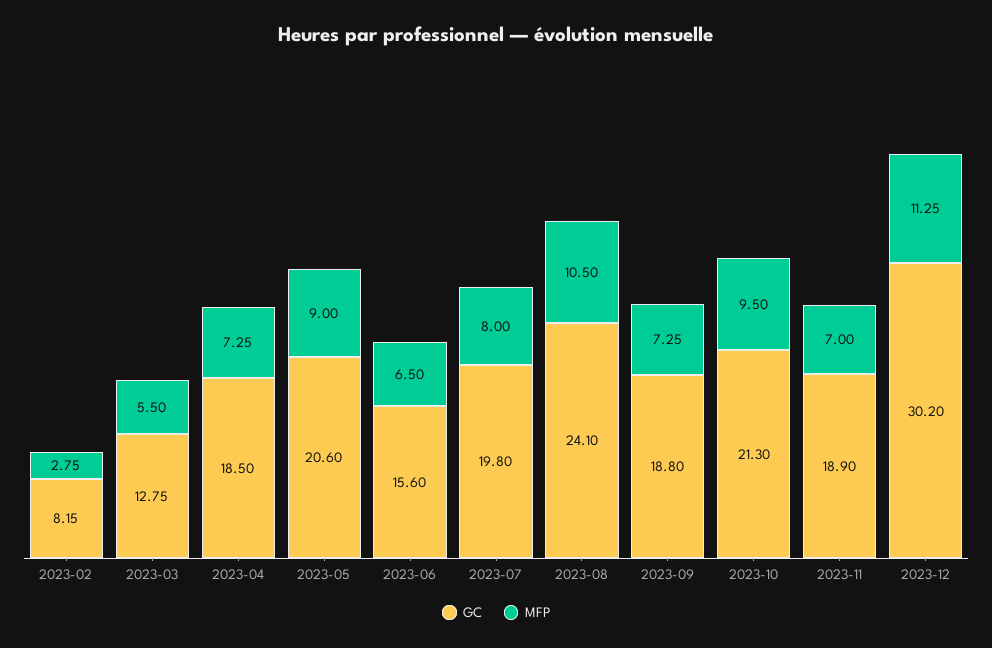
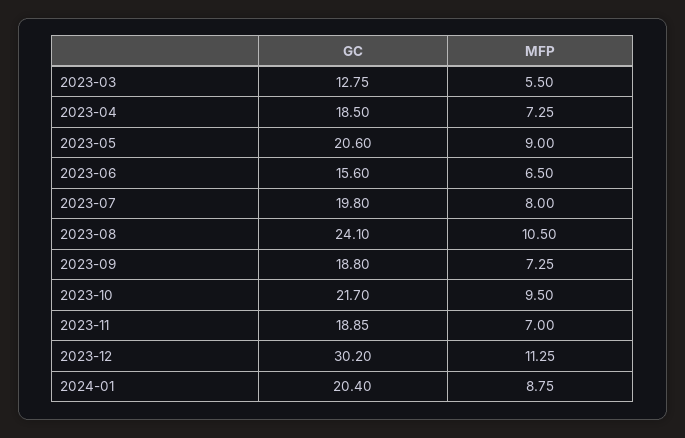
GC, 2023-02: 8.15 -> none
MFP, 2023-02: 2.75 -> none
GC, 2023-10: 21.3 -> 21.7
GC, 2023-11: 18.9 -> 18.85
GC, 2024-01: none -> 20.4
MFP, 2024-01: none -> 8.75

